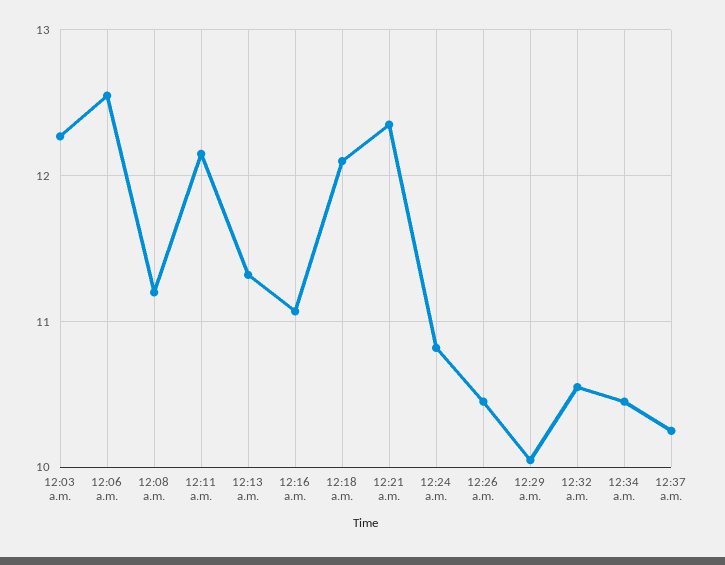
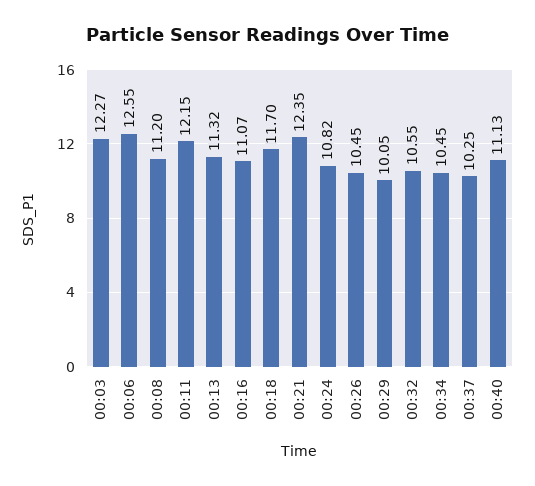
12:18 a.m.: 12.1 -> 11.7
00:40: none -> 11.13

